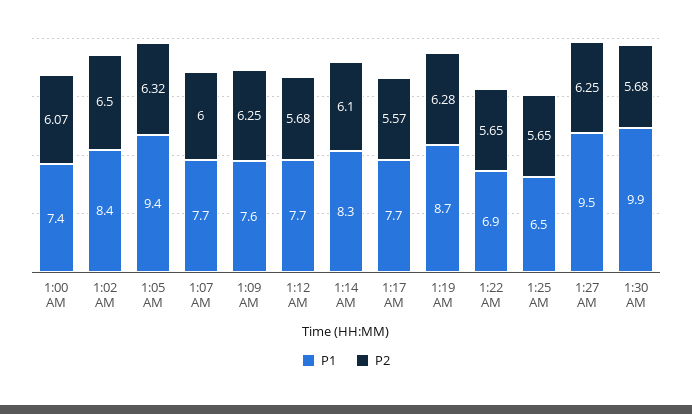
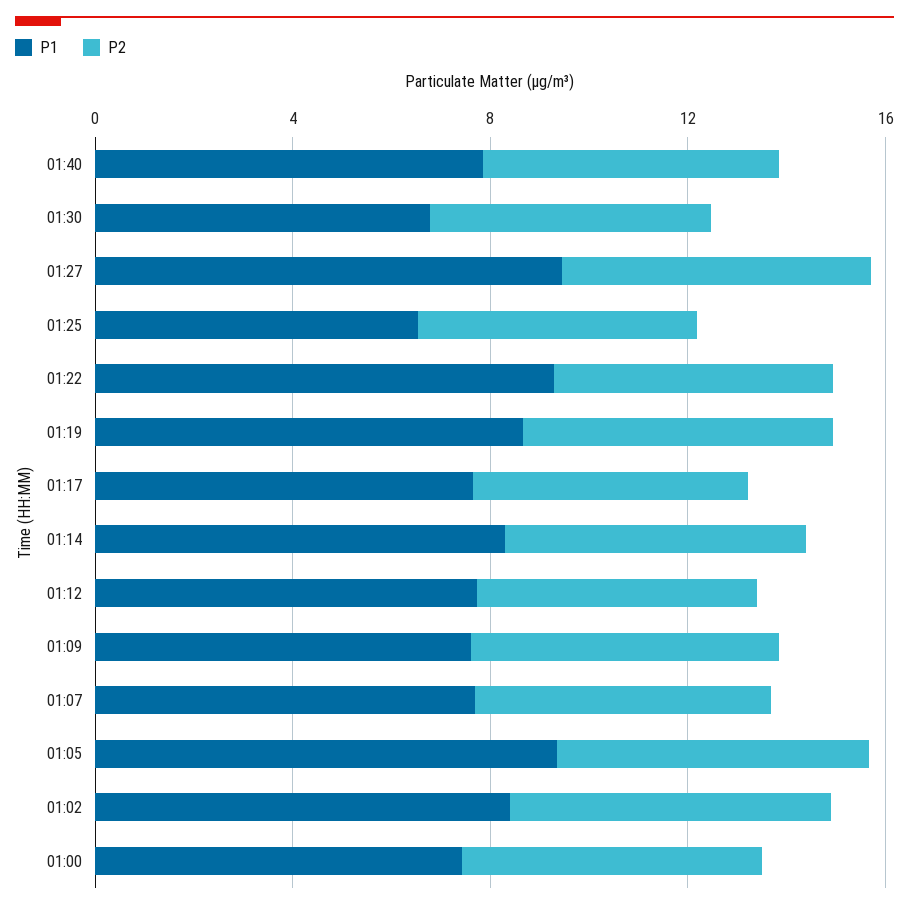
P1, 1:22 AM: 6.9 -> 9
P1, 1:30 AM: 9.9 -> 7
P1, 01:40: none -> 8
P2, 01:40: none -> 6

